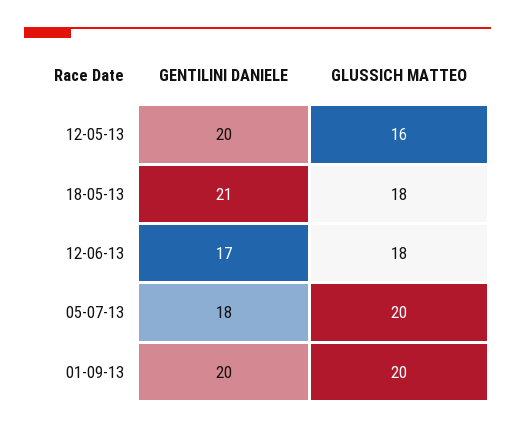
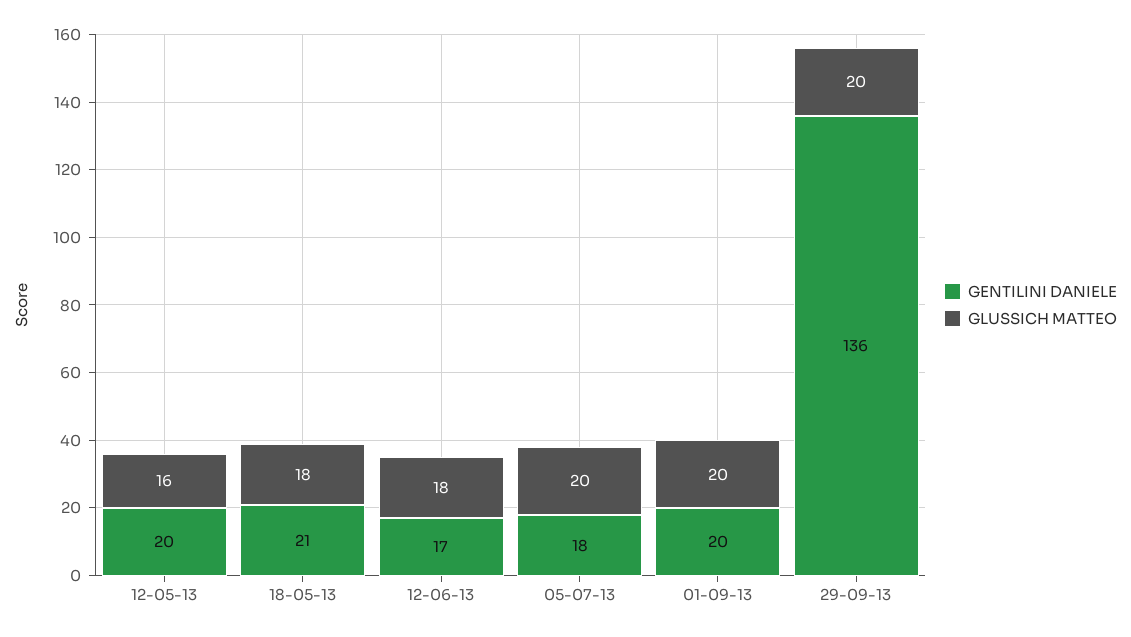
GENTILINI DANIELE, 29-09-13: none -> 136
GLUSSICH MATTEO, 29-09-13: none -> 20

